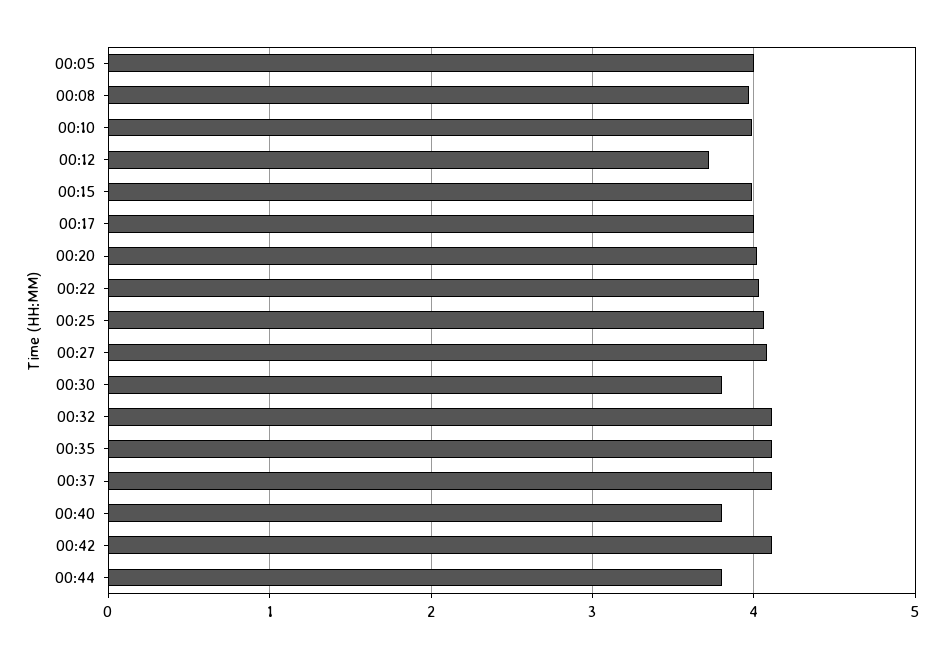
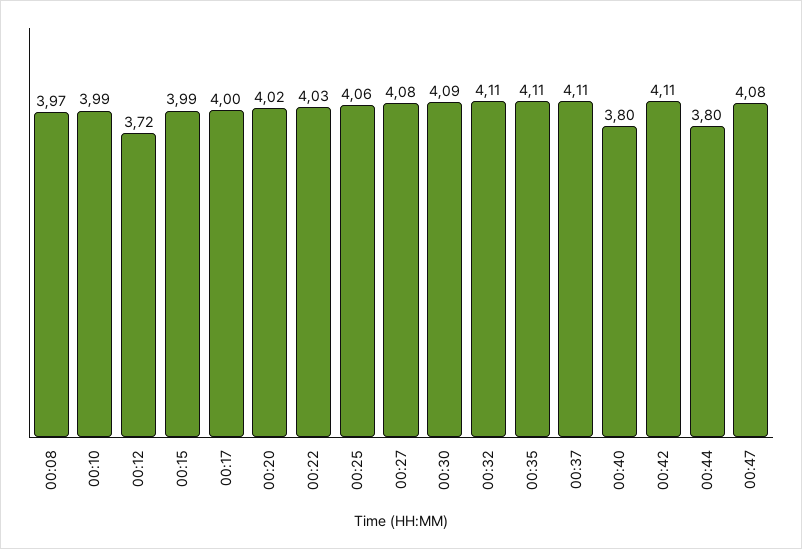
00:05: 4 -> none
00:30: 3.8 -> 4.09
00:47: none -> 4.08

